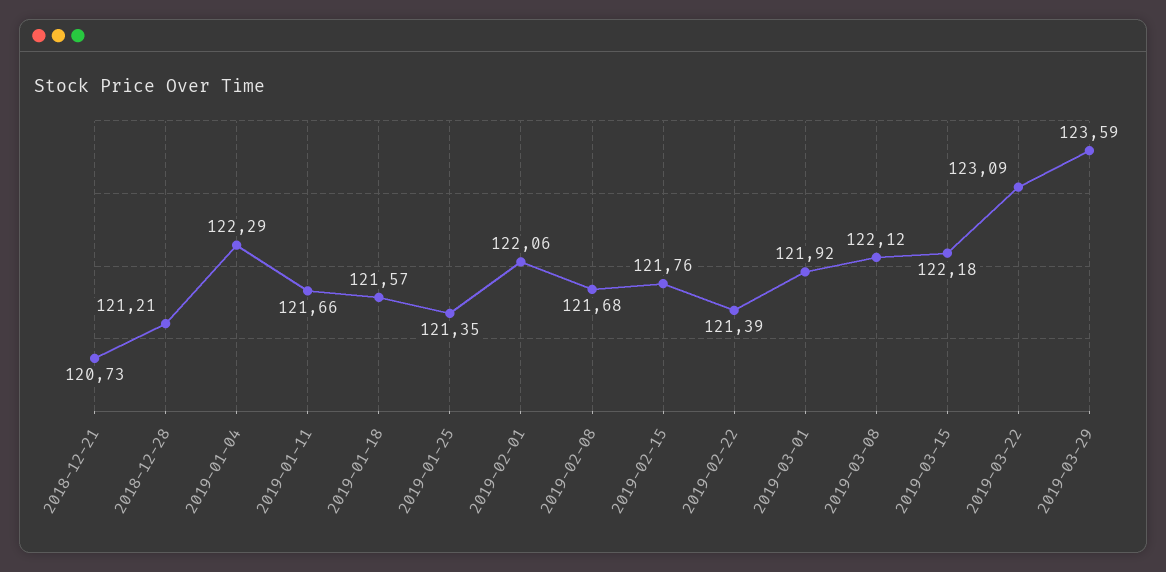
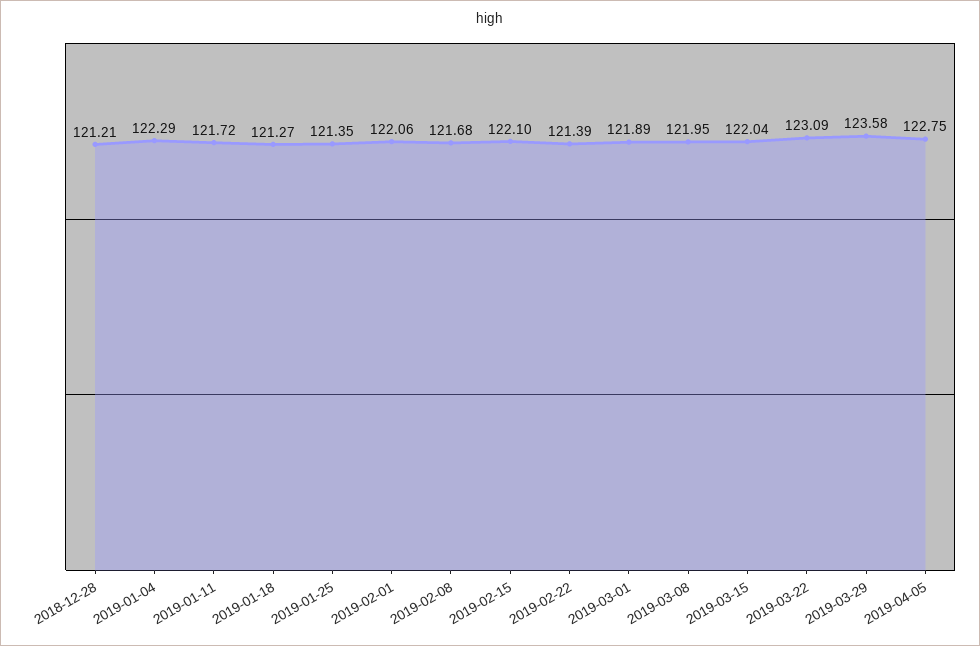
2018-12-21: 120.73 -> none
2019-01-11: 121.66 -> 121.72
2019-01-18: 121.57 -> 121.27
2019-02-15: 121.76 -> 122.1
2019-03-01: 121.92 -> 121.89
2019-03-08: 122.12 -> 121.95
2019-03-15: 122.18 -> 122.04
2019-03-29: 123.59 -> 123.58
2019-04-05: none -> 122.75

